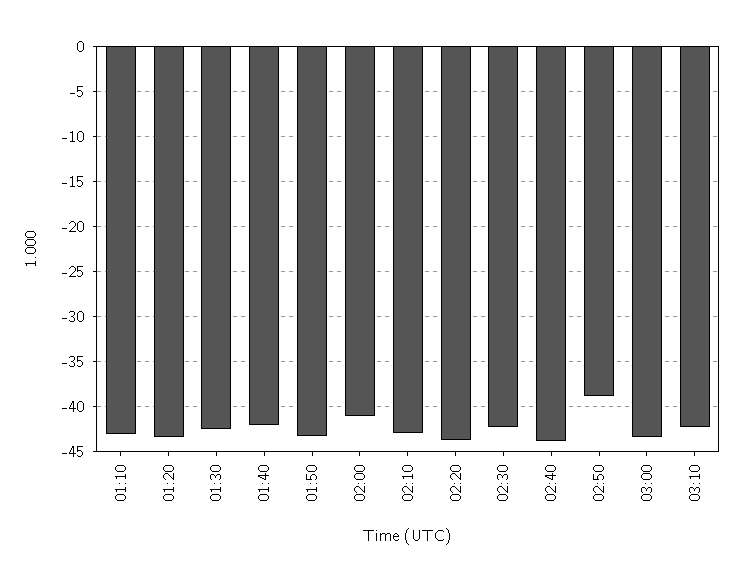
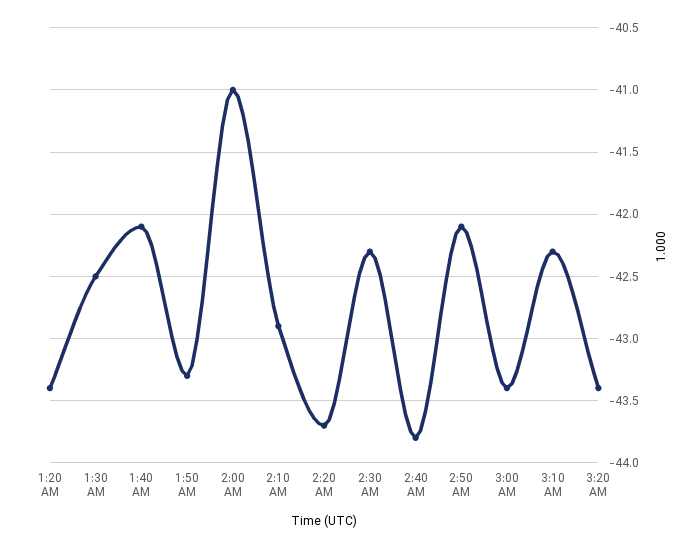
01:10: -43 -> none
02:50: -39 -> -42.1
3:20 AM: none -> -43.4

